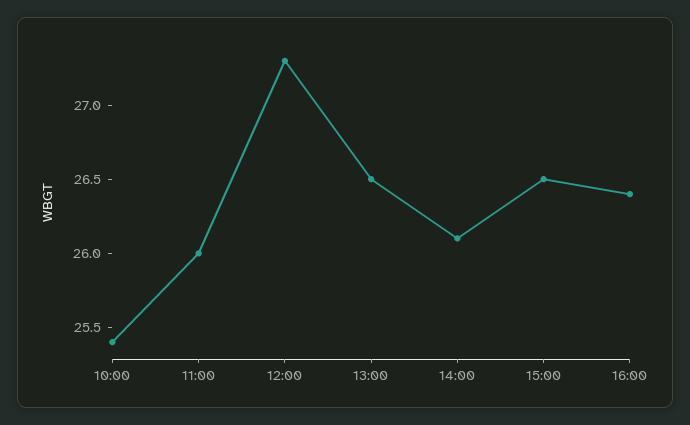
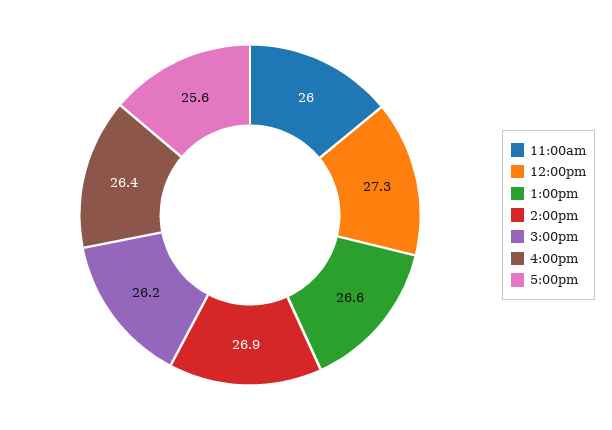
10:00: 25.4 -> none
13:00: 26.5 -> 26.6
14:00: 26.1 -> 26.9
15:00: 26.5 -> 26.2
5:00pm: none -> 25.6

